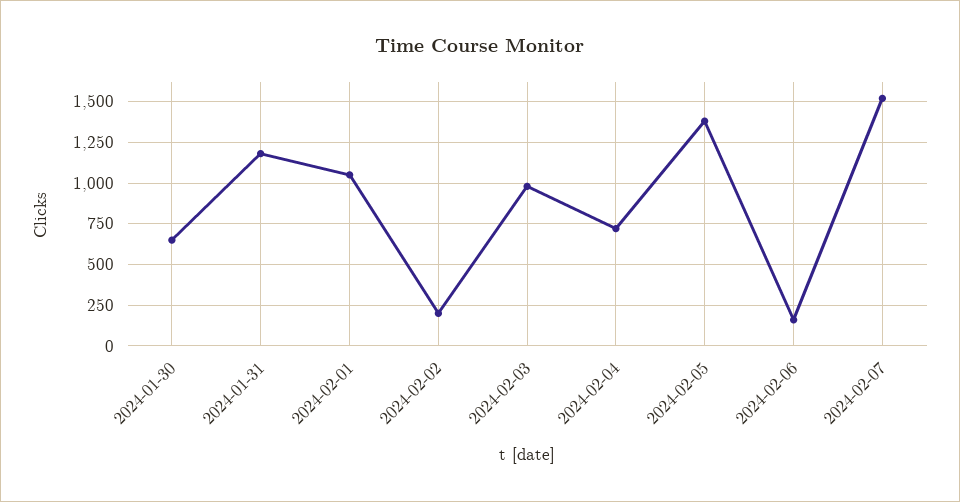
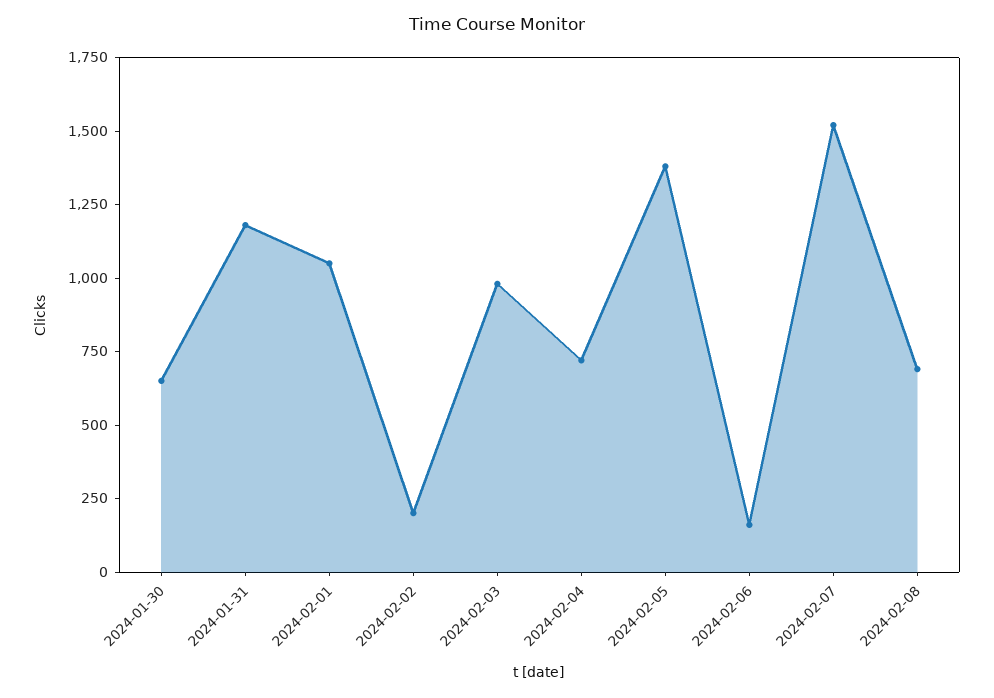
2024-02-08: none -> 700

